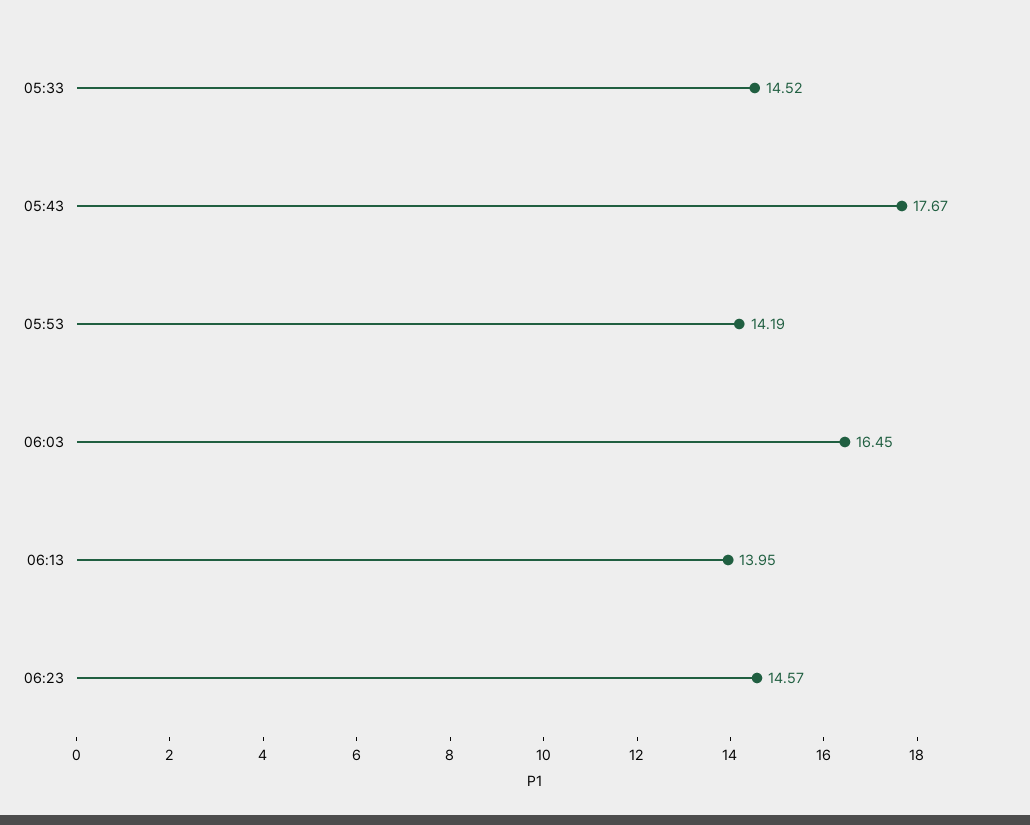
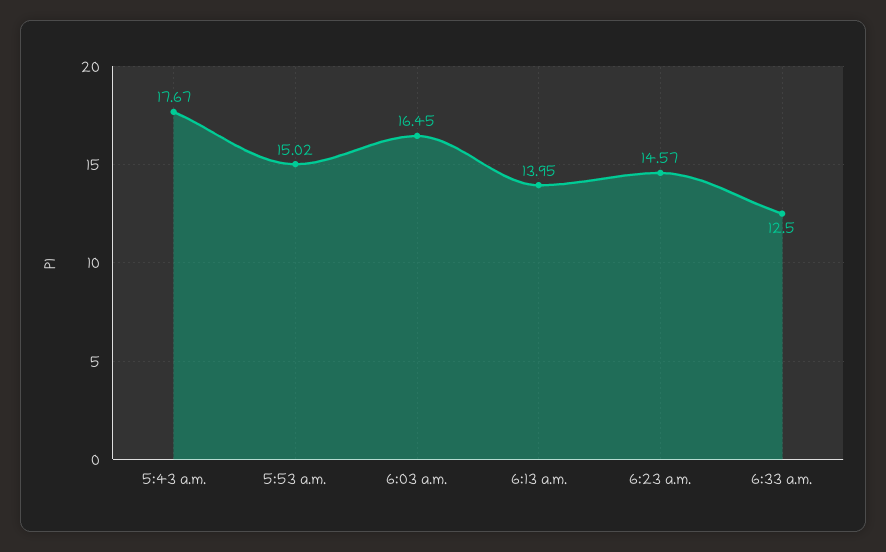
05:33: 14.52 -> none
05:53: 14.19 -> 15.02
6:33 a.m.: none -> 12.5

